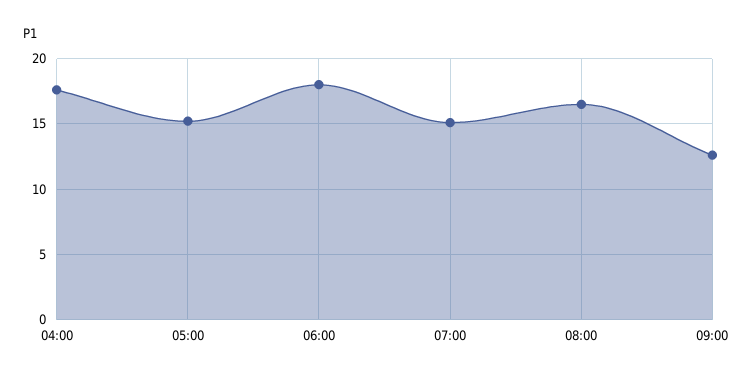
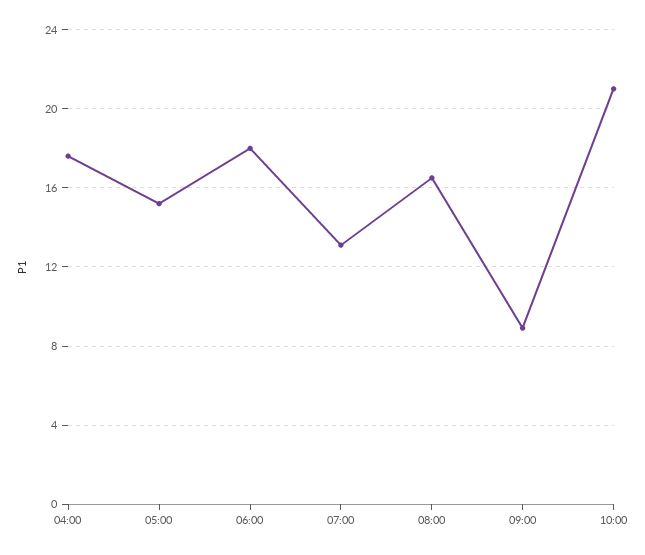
07:00: 15 -> 13
09:00: 12.5 -> 9
10:00: none -> 21

